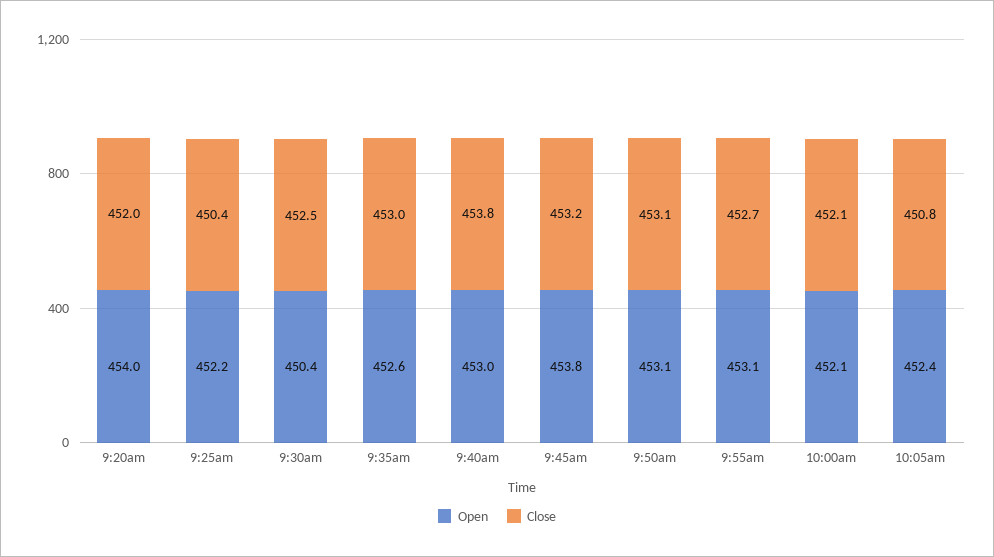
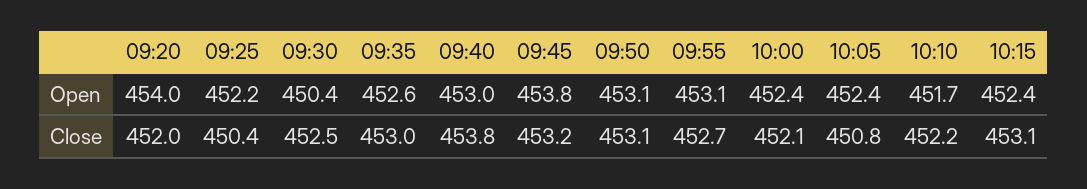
Open, 10:00am: 452.1 -> 452.4
Open, 10:10: none -> 451.7
Open, 10:15: none -> 452.4
Close, 10:10: none -> 452.2
Close, 10:15: none -> 453.1

